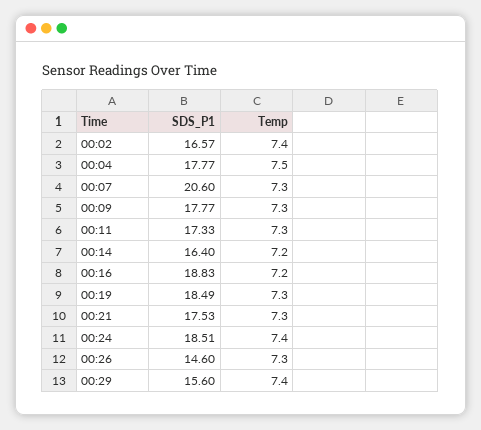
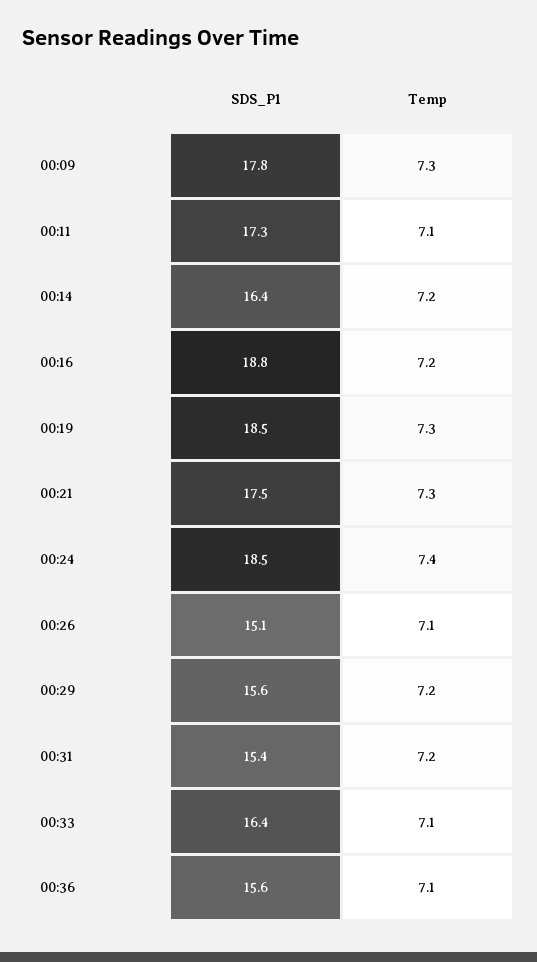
SDS_P1, 00:02: 16.57 -> none
Temp, 00:02: 7.4 -> none
SDS_P1, 00:04: 17.77 -> none
Temp, 00:04: 7.5 -> none
SDS_P1, 00:07: 20.6 -> none
Temp, 00:07: 7.3 -> none
Temp, 00:11: 7.3 -> 7.1
SDS_P1, 00:26: 14.6 -> 15.1
Temp, 00:26: 7.3 -> 7.1
Temp, 00:29: 7.4 -> 7.2
SDS_P1, 00:31: none -> 15.4
Temp, 00:31: none -> 7.2
SDS_P1, 00:33: none -> 16.4
Temp, 00:33: none -> 7.1
SDS_P1, 00:36: none -> 15.6
Temp, 00:36: none -> 7.1

